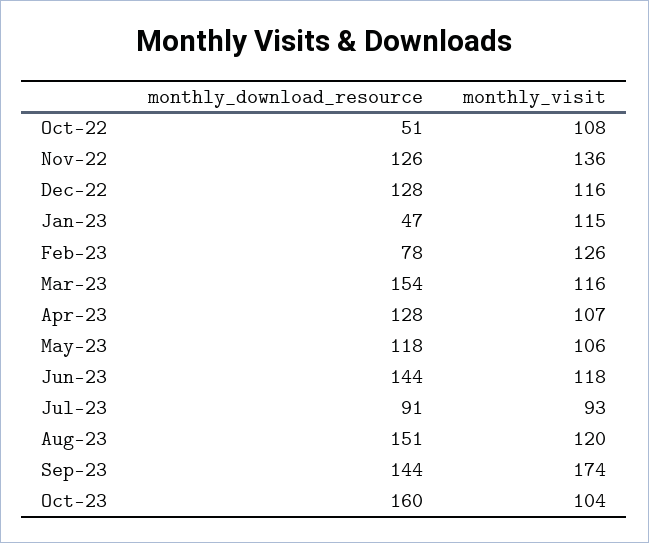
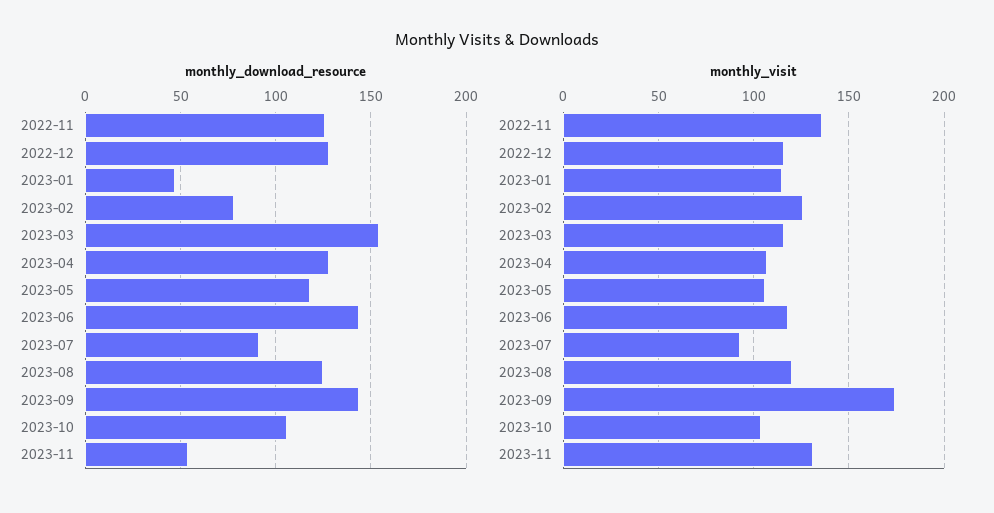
monthly_download_resource, Oct-22: 51 -> none
monthly_visit, Oct-22: 108 -> none
monthly_download_resource, Aug-23: 151 -> 125
monthly_download_resource, Oct-23: 160 -> 105
monthly_download_resource, 2023-11: none -> 55
monthly_visit, 2023-11: none -> 130

